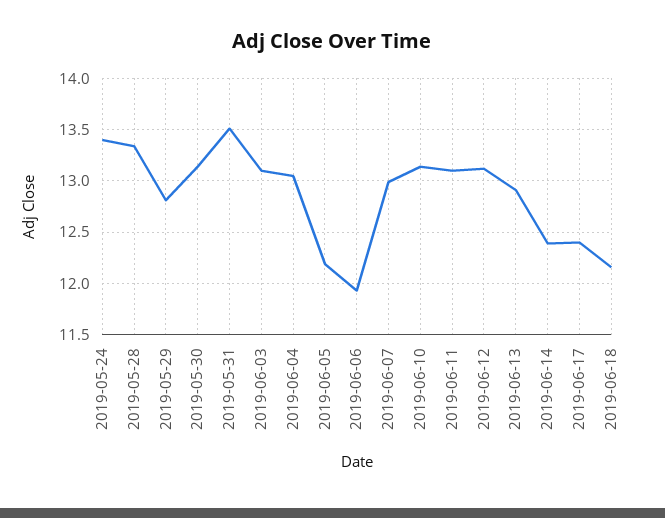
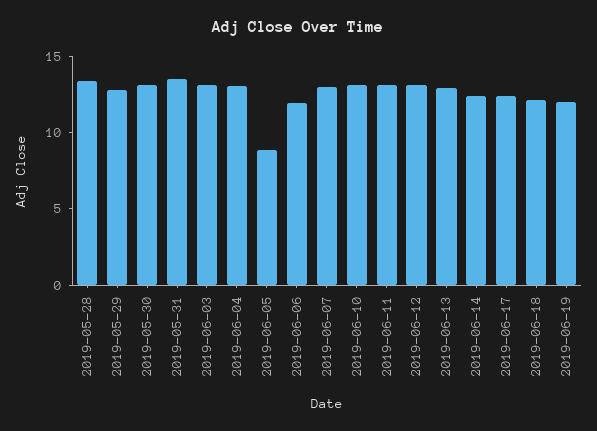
2019-05-24: 13.4 -> none
2019-06-05: 12.2 -> 9
2019-06-19: none -> 12

